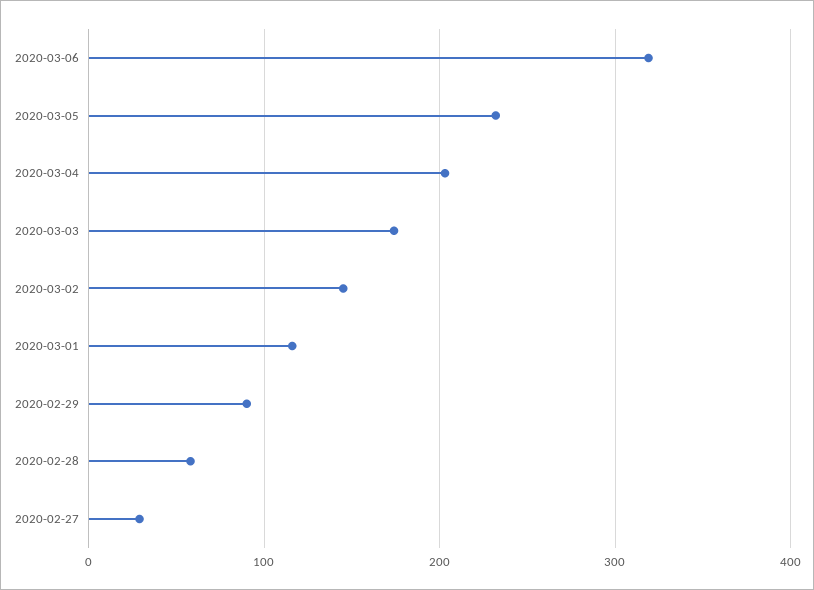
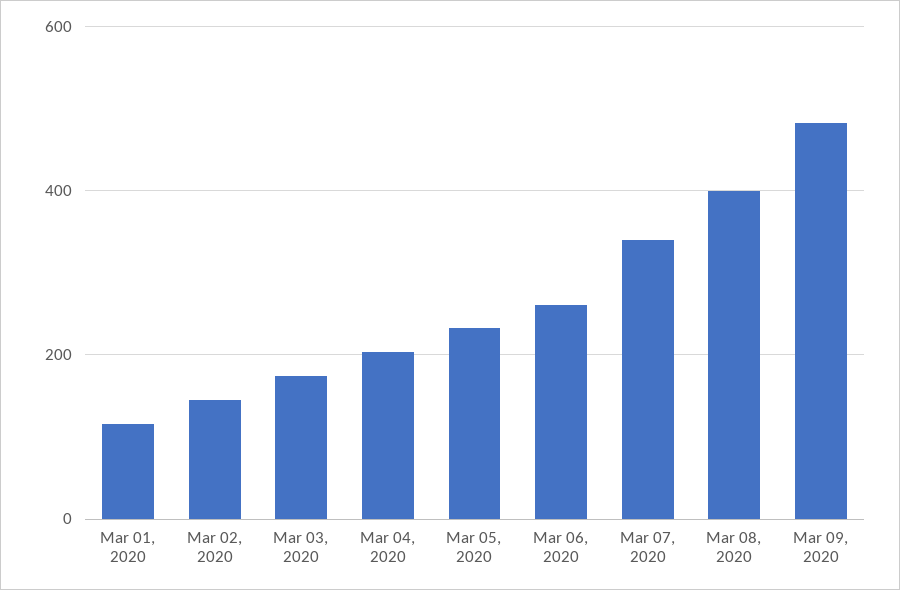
2020-03-06: 320 -> 260
2020-02-29: 90 -> none
2020-02-28: 60 -> none
2020-02-27: 30 -> none
Mar 07, 2020: none -> 340
Mar 08, 2020: none -> 400
Mar 09, 2020: none -> 480

